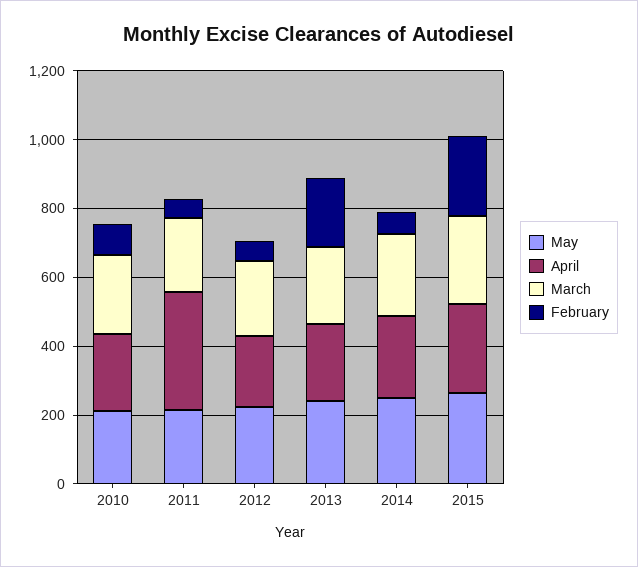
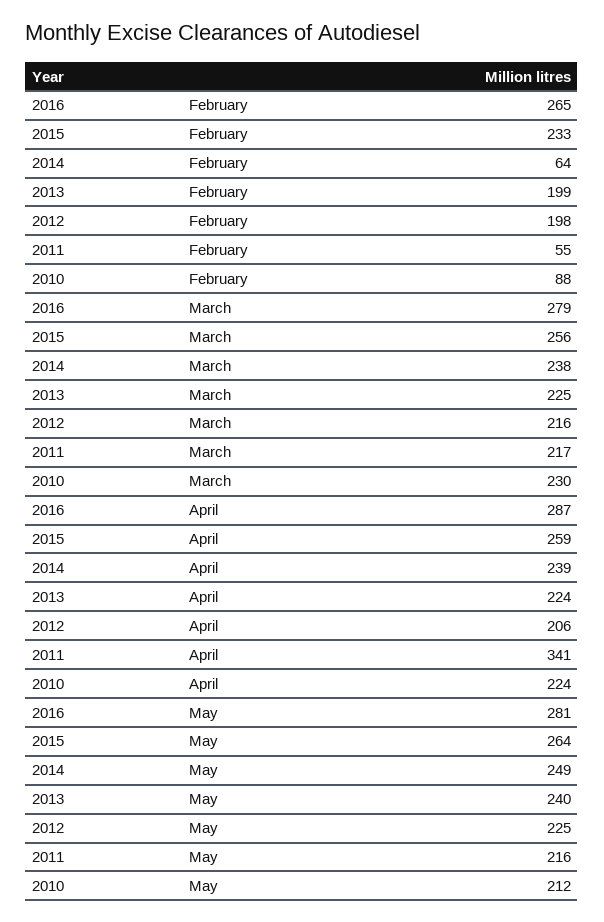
February, 2012: 50 -> 198
February, 2016: none -> 265
March, 2016: none -> 279
April, 2016: none -> 287
May, 2016: none -> 281

